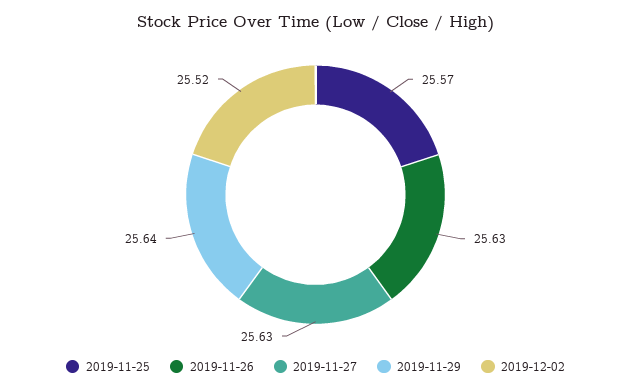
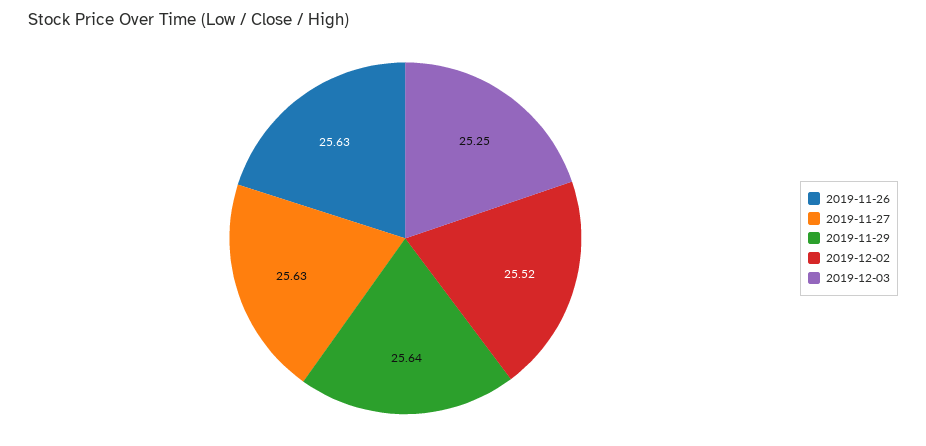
2019-11-25: 25.57 -> none
2019-12-03: none -> 25.25

